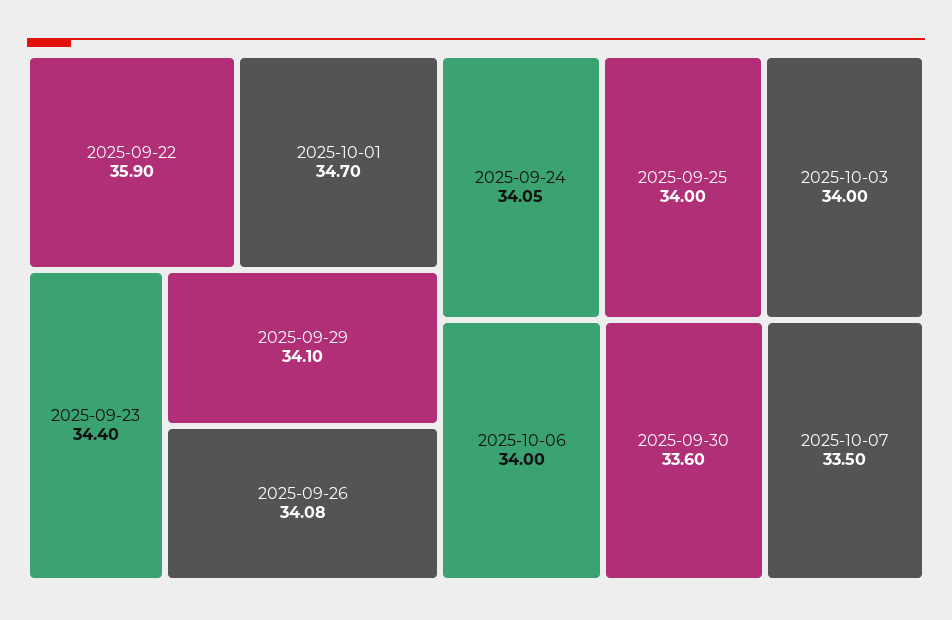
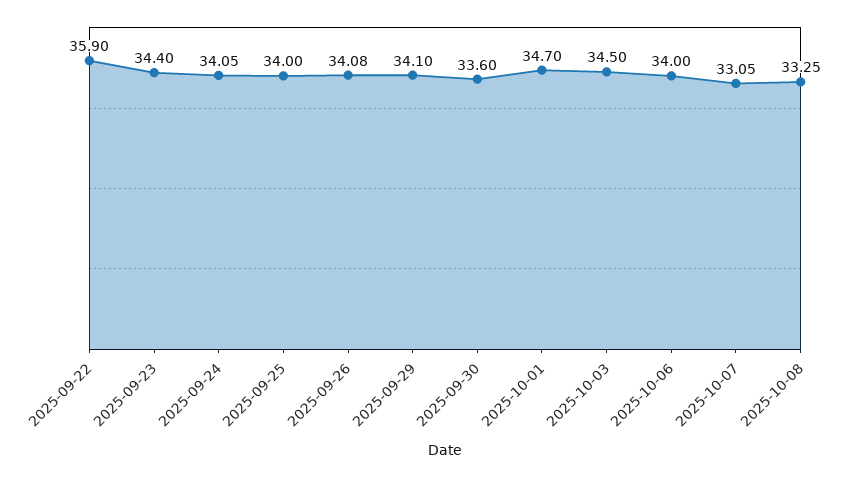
2025-10-03: 34 -> 34.5
2025-10-07: 33.5 -> 33.05
2025-10-08: none -> 33.25

